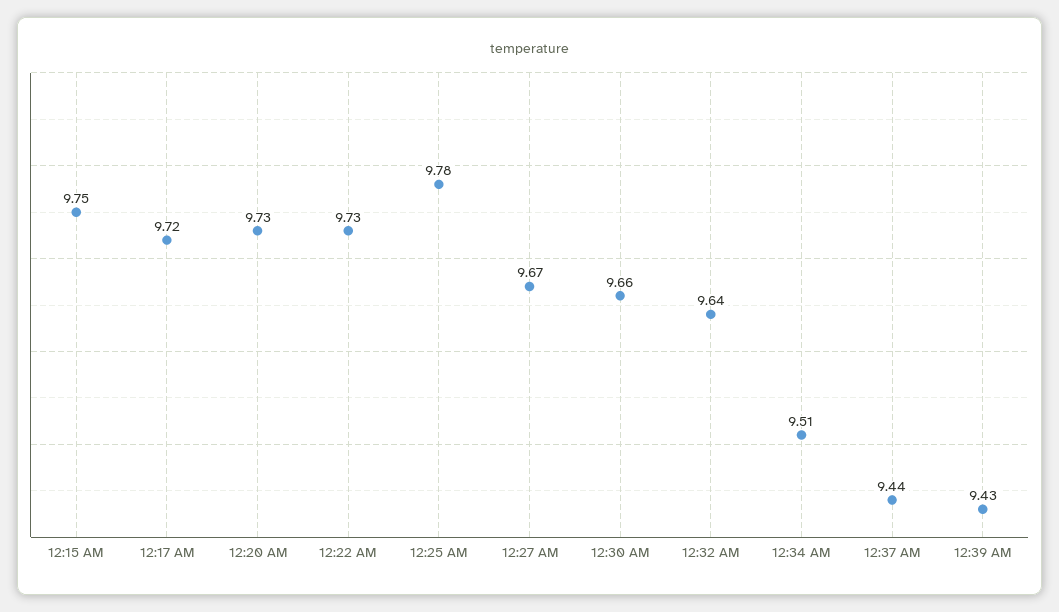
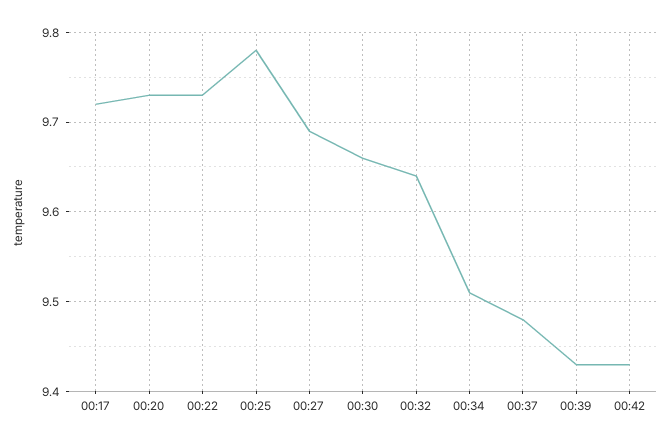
12:15 AM: 9.75 -> none
12:27 AM: 9.67 -> 9.69
12:37 AM: 9.44 -> 9.48
00:42: none -> 9.43

